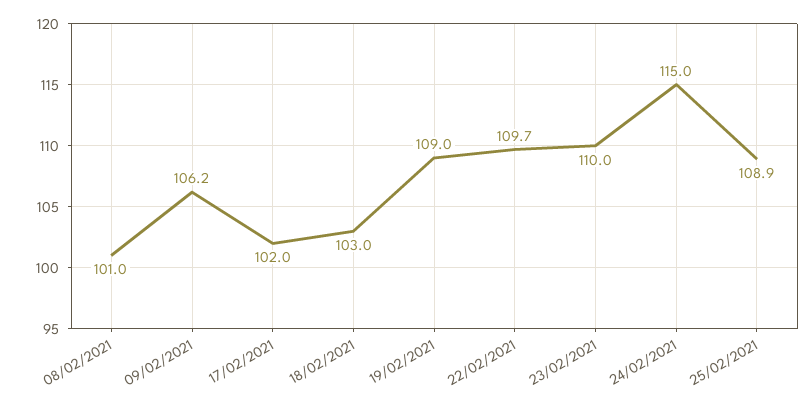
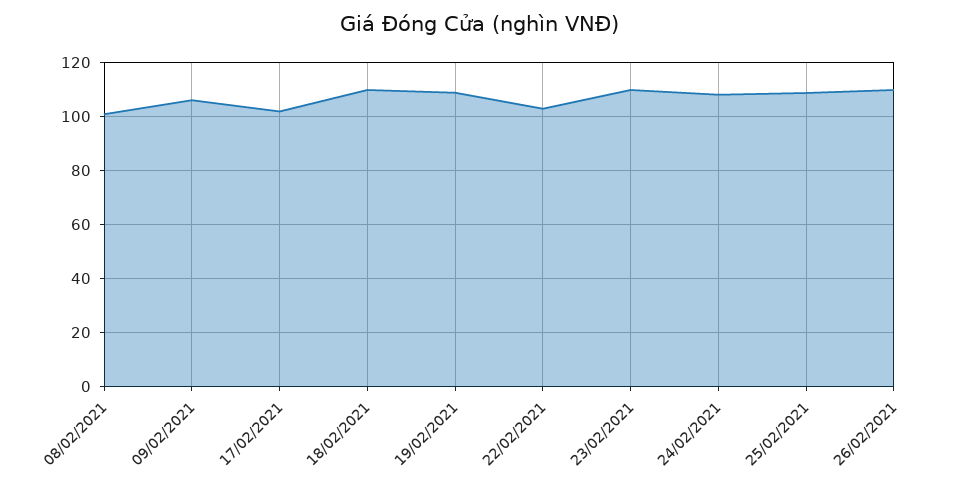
18/02/2021: 103 -> 110
22/02/2021: 109.7 -> 102.5
24/02/2021: 115 -> 107.5
26/02/2021: none -> 110

